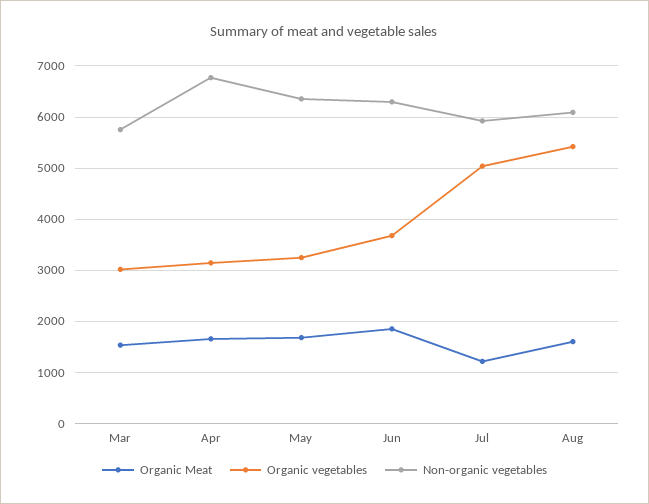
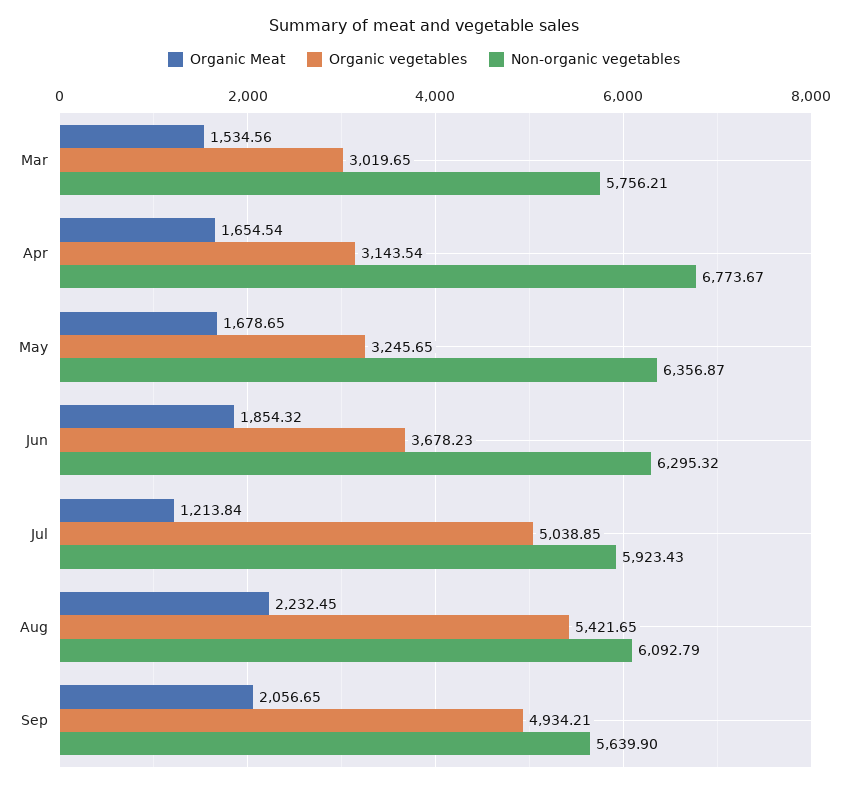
Organic Meat, Aug: 1600 -> 2232.45
Organic Meat, Sep: none -> 2056.65
Organic vegetables, Sep: none -> 4934.21
Non-organic vegetables, Sep: none -> 5639.9

